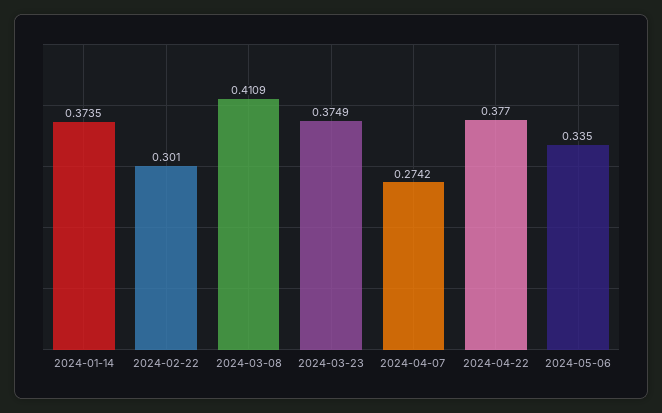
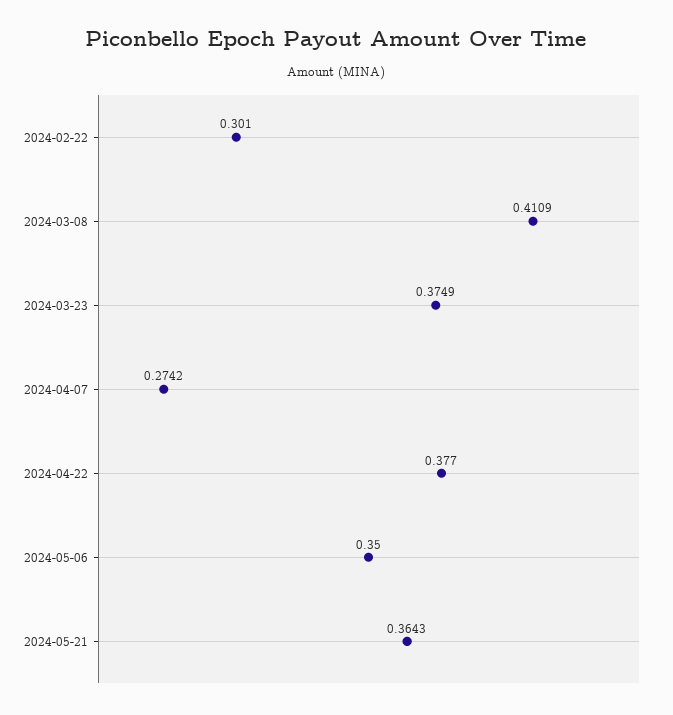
2024-01-14: 0.3735 -> none
2024-05-06: 0.335 -> 0.35
2024-05-21: none -> 0.3643

